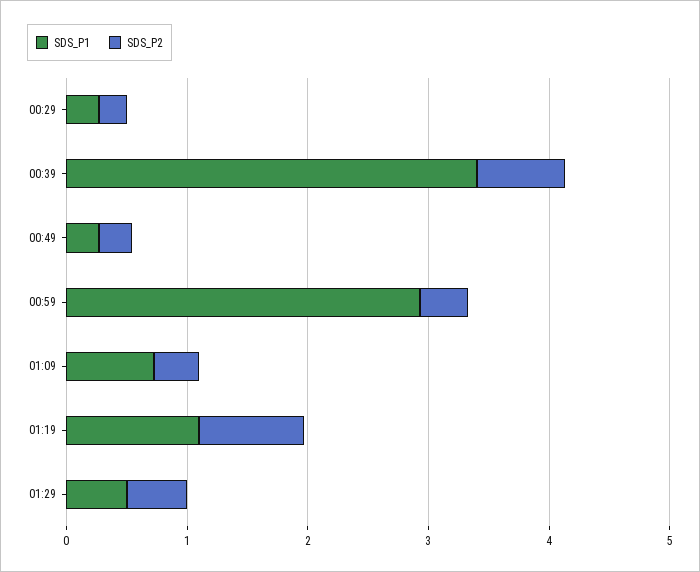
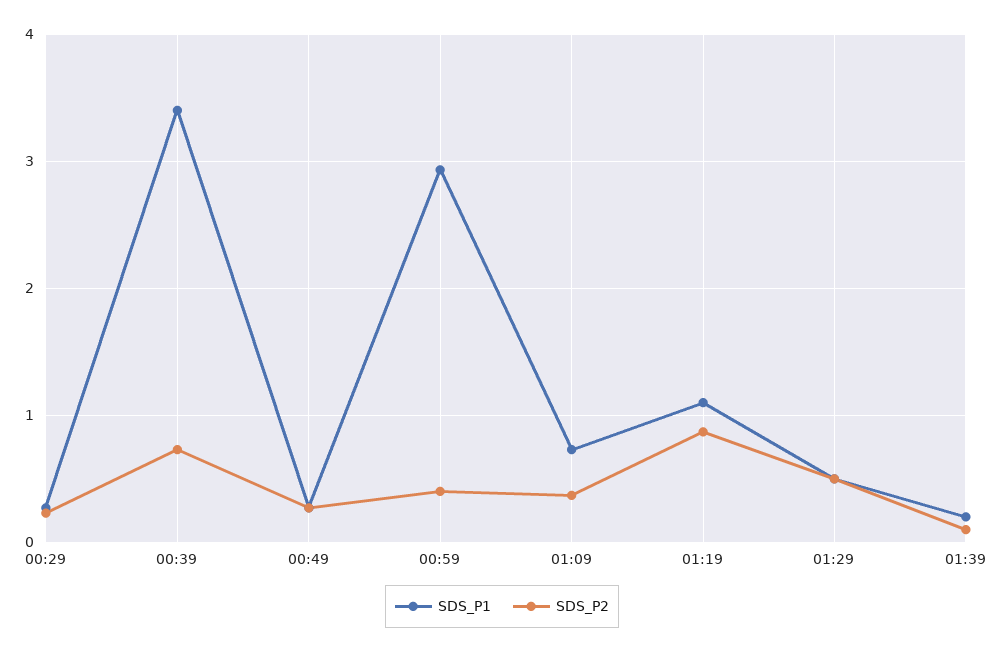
SDS_P1, 01:39: none -> 0.2
SDS_P2, 01:39: none -> 0.1

